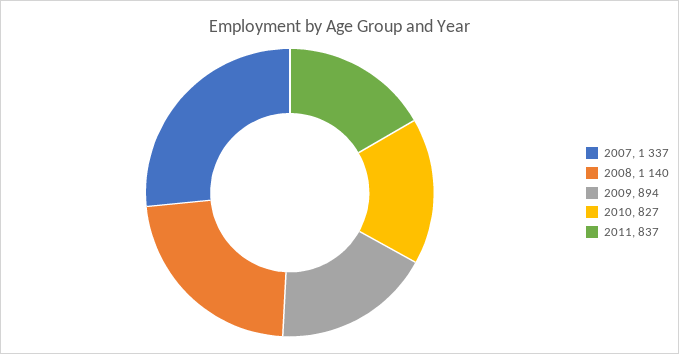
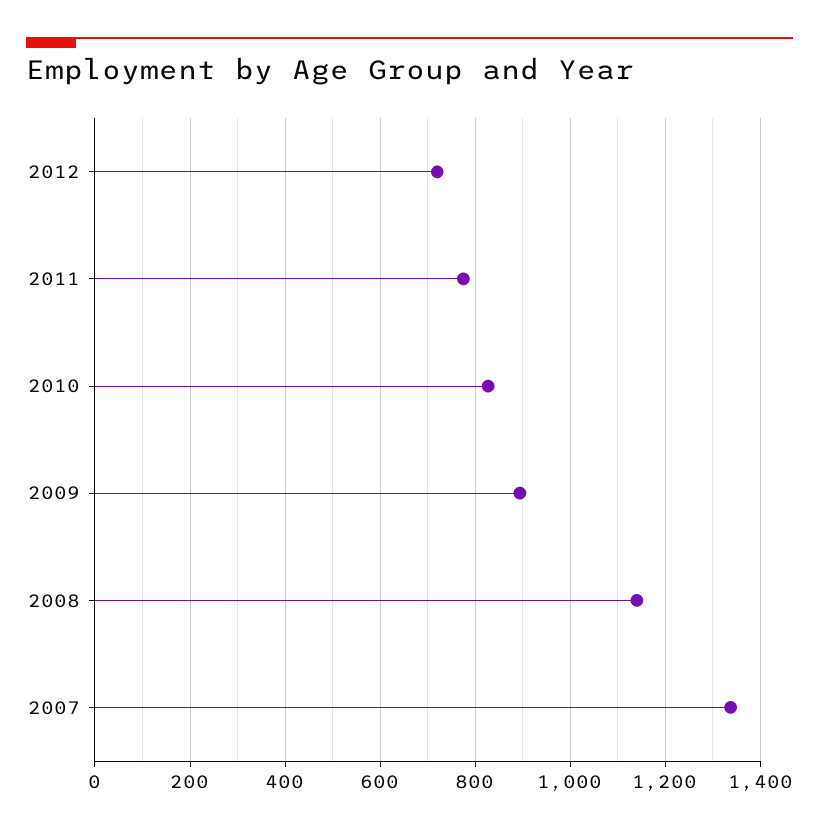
2011: 837 -> 780
2012: none -> 720

